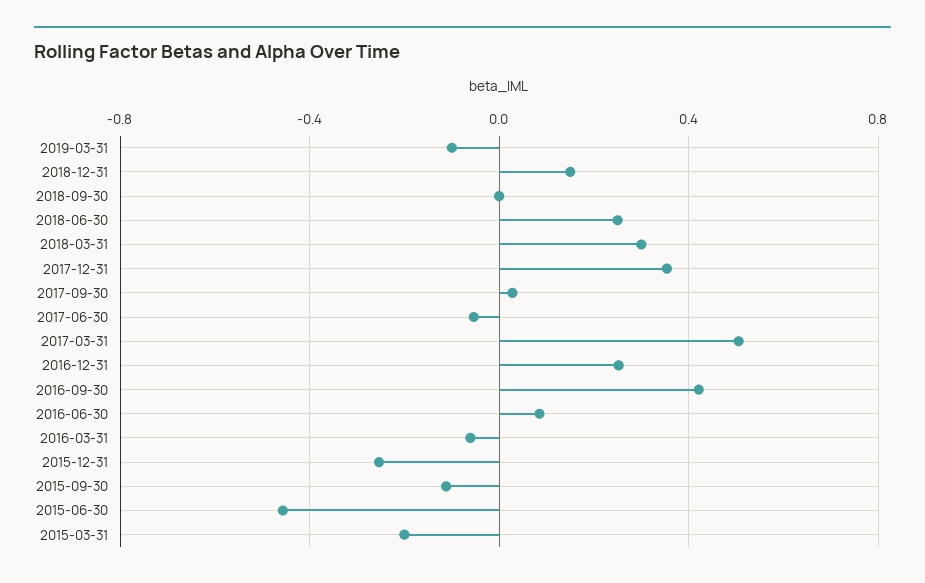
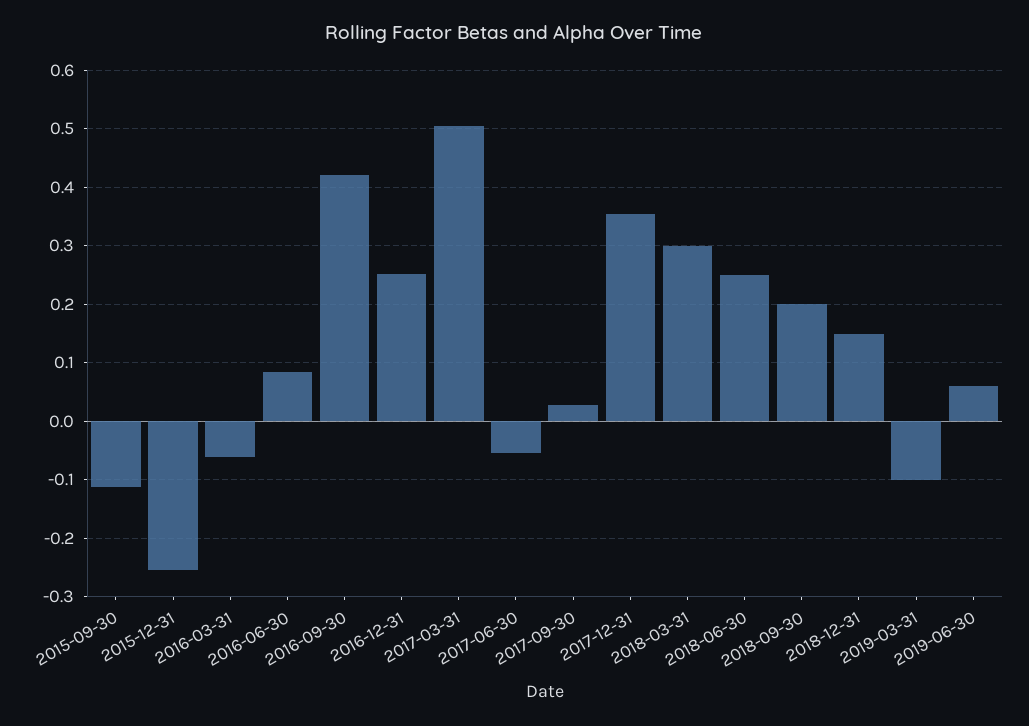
2018-09-30: 0 -> 0.2
2015-06-30: -0.45 -> none
2015-03-31: -0.2 -> none
2019-06-30: none -> 0.06

